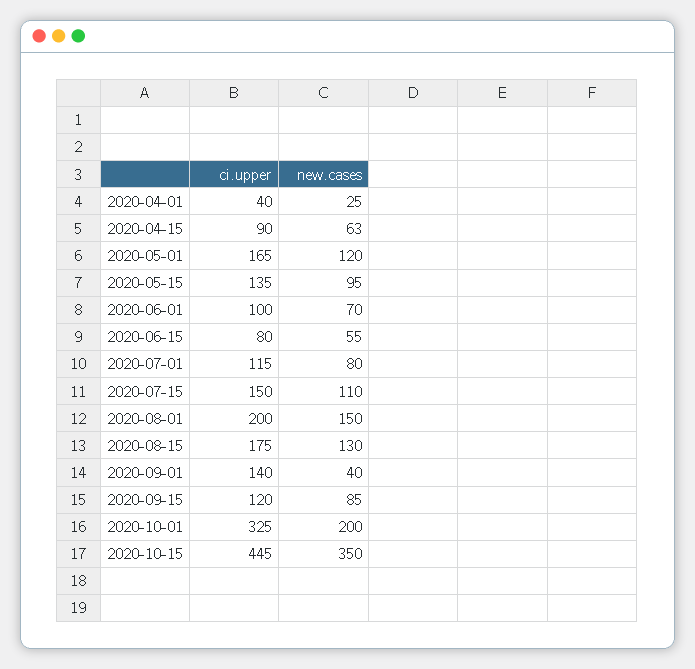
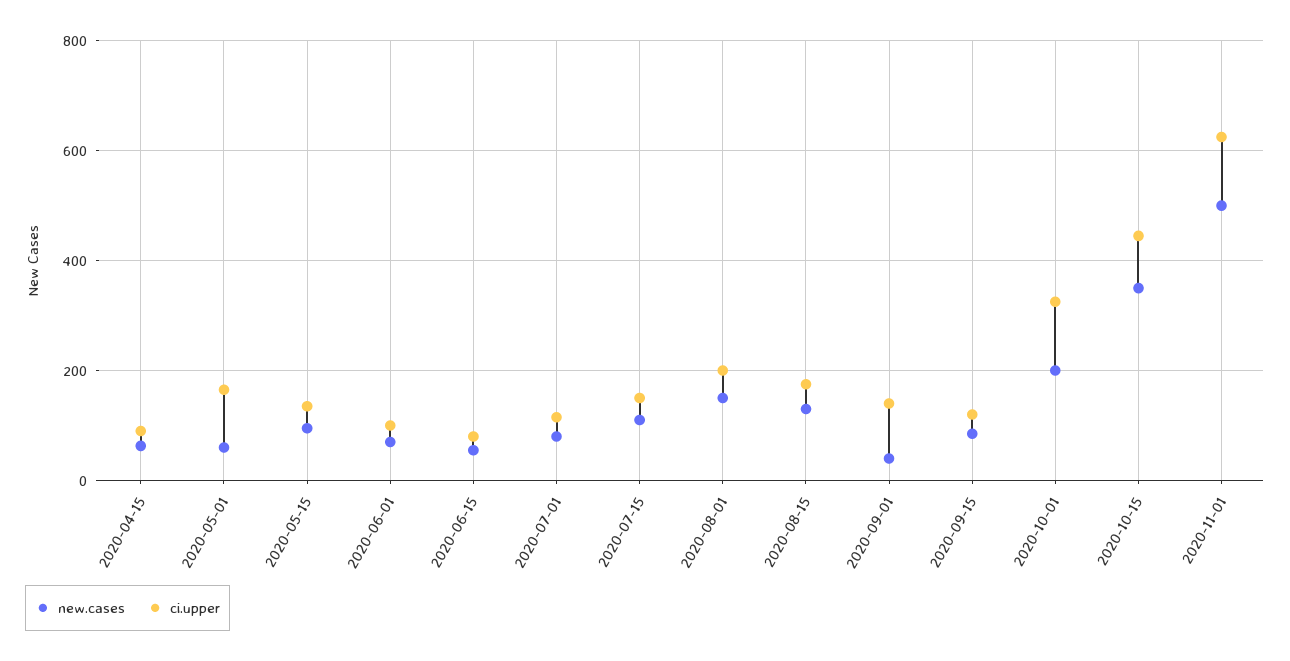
ci.upper, 2020-04-01: 40 -> none
new.cases, 2020-04-01: 25 -> none
new.cases, 2020-05-01: 120 -> 60
new.cases, 2020-11-01: none -> 500
ci.upper, 2020-11-01: none -> 620

